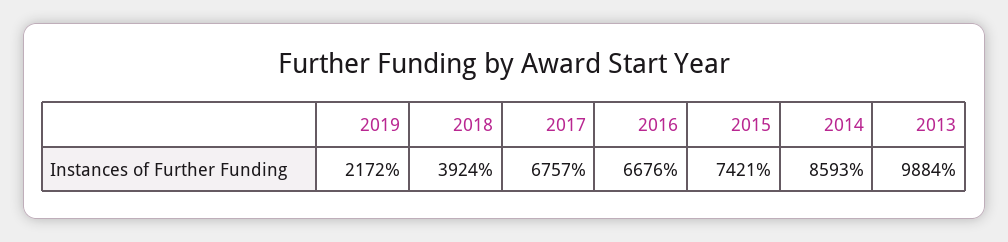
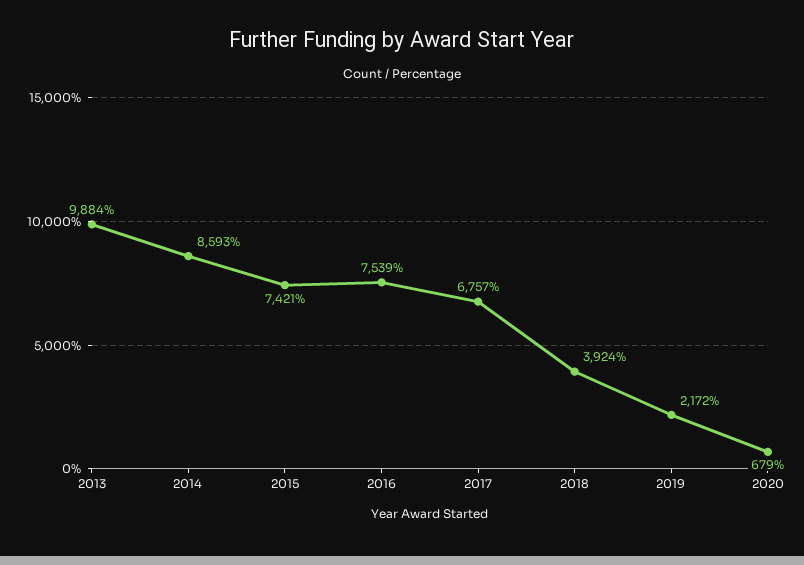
2016: 6676 -> 7539
2020: none -> 679

